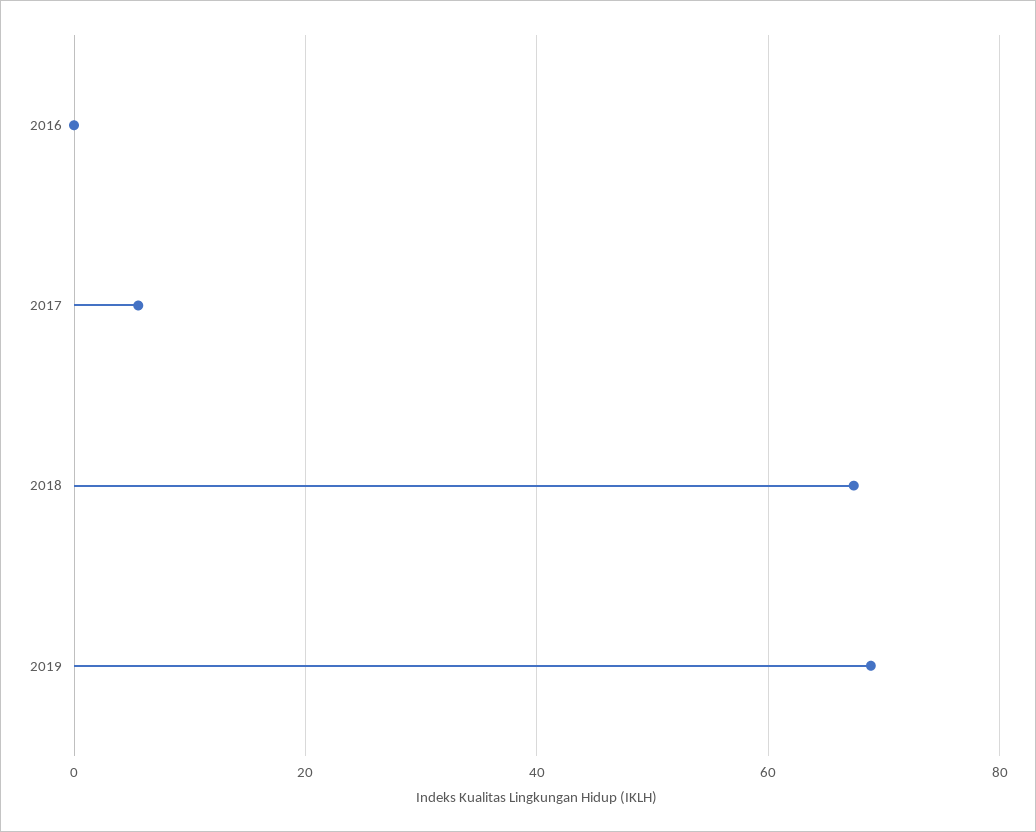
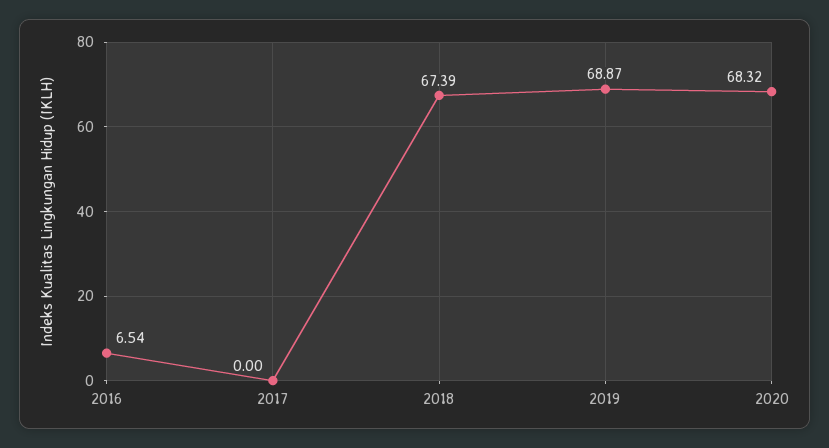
2016: 0 -> 6.54
2017: 6 -> 0
2020: none -> 68.32

